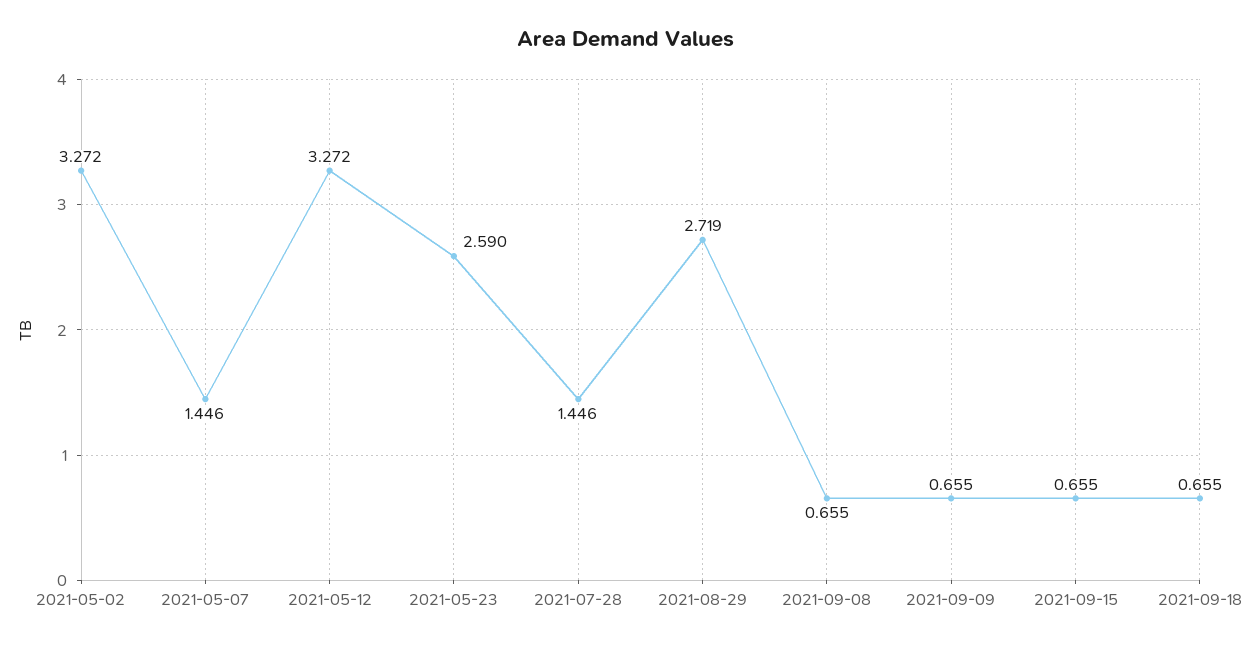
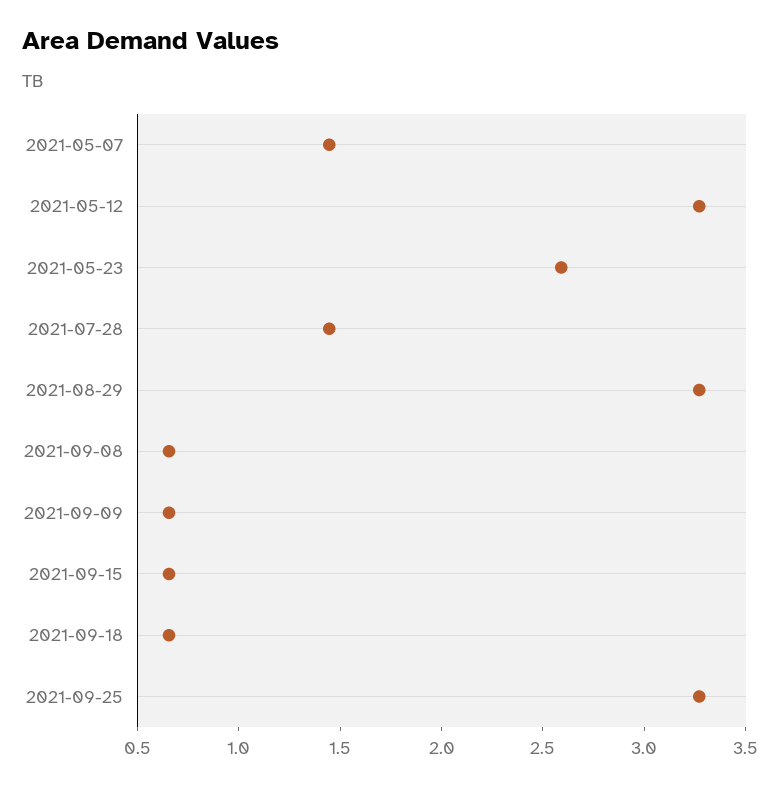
2021-05-02: 3.272 -> none
2021-08-29: 2.719 -> 3.3
2021-09-25: none -> 3.3

